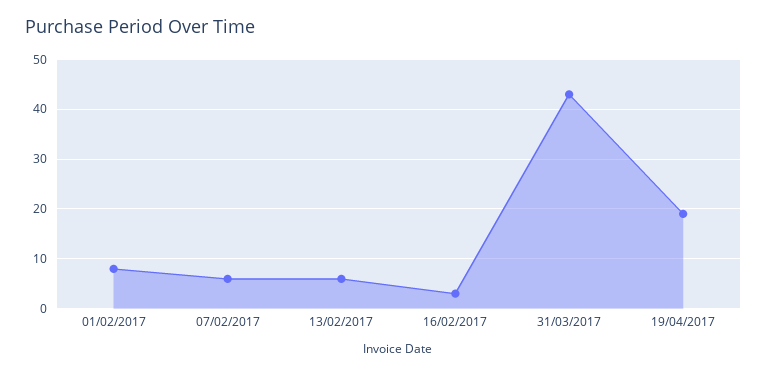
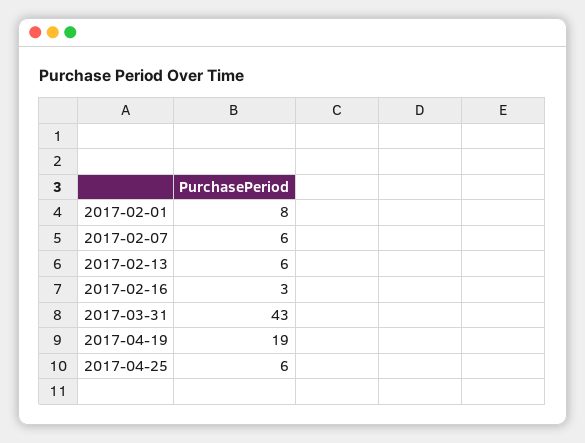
2017-04-25: none -> 6

